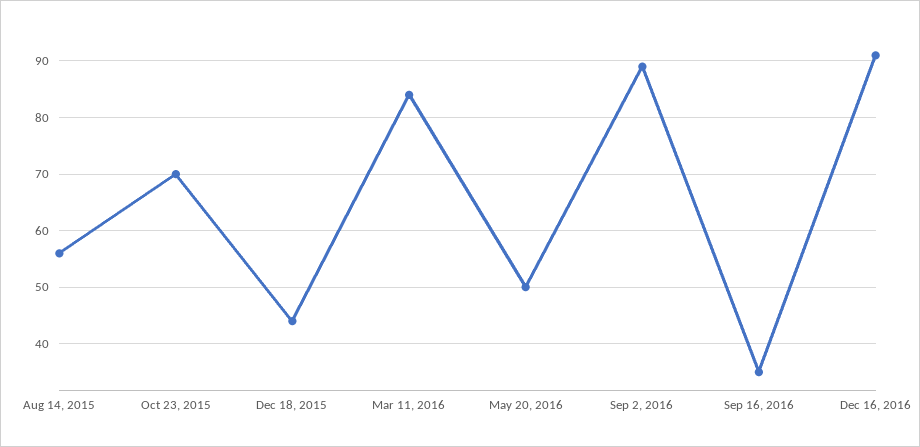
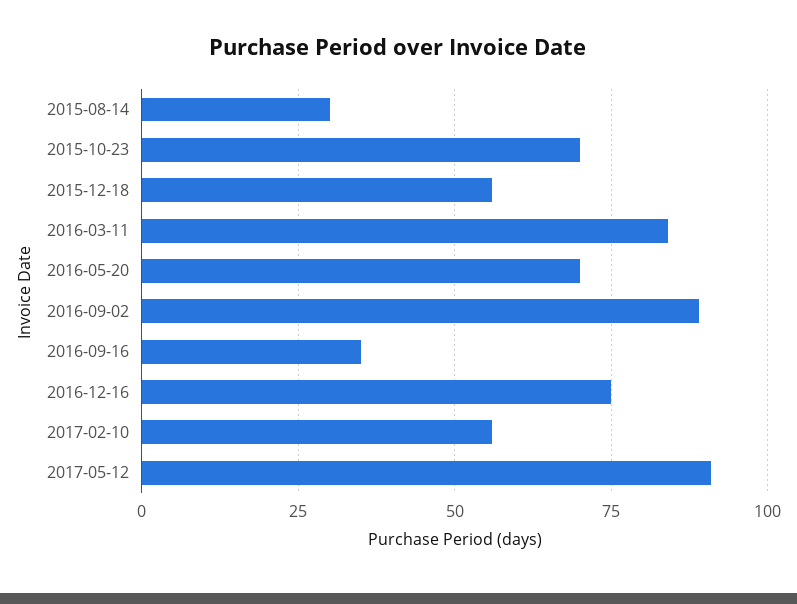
Aug 14, 2015: 55 -> 30
Dec 18, 2015: 45 -> 55
May 20, 2016: 50 -> 70
Dec 16, 2016: 90 -> 75
2017-02-10: none -> 55
2017-05-12: none -> 90

